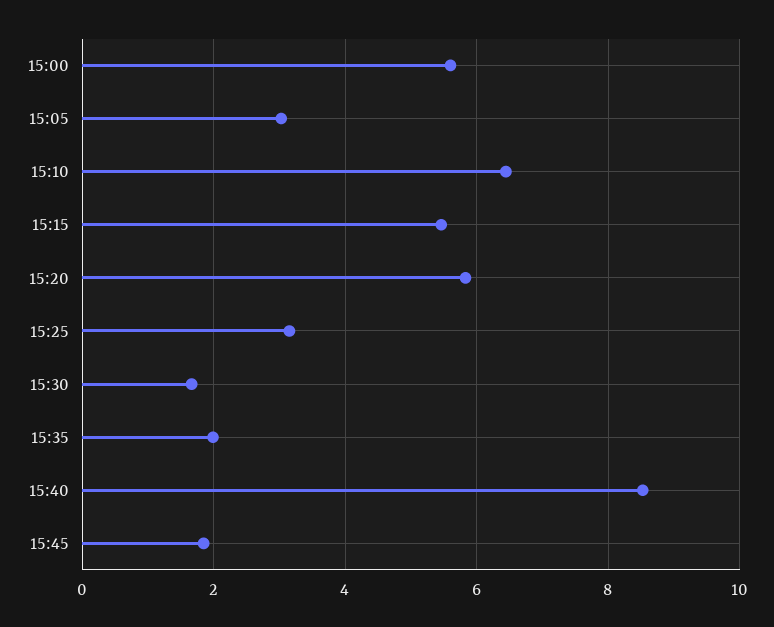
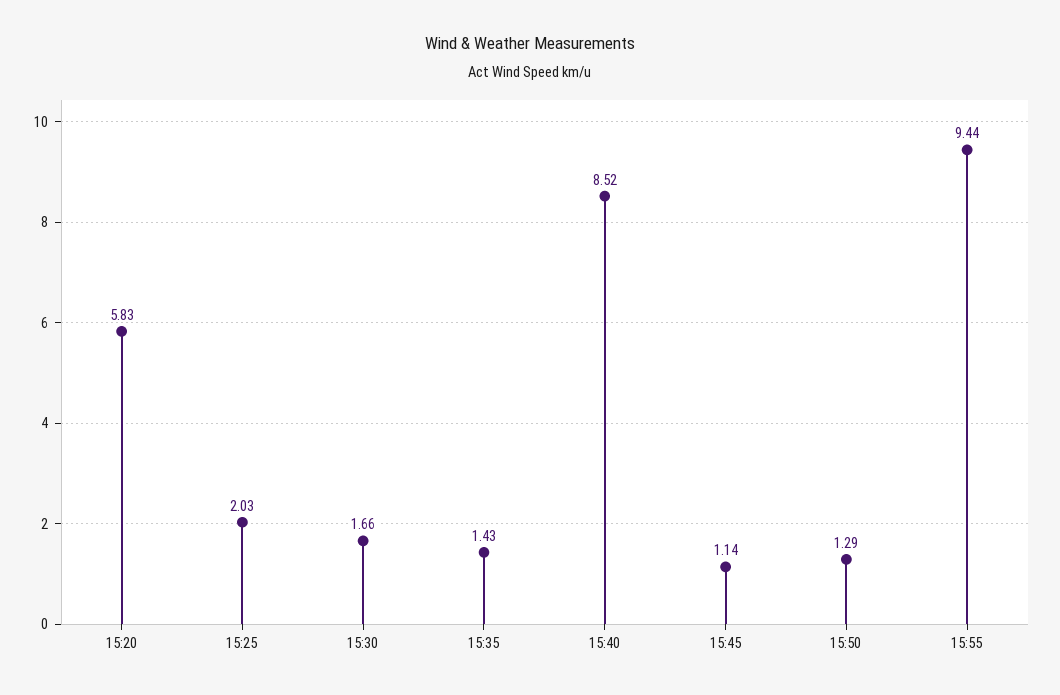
15:00: 5.6 -> none
15:05: 3 -> none
15:10: 6.4 -> none
15:15: 5.4 -> none
15:25: 3.2 -> 2.03
15:35: 2 -> 1.43
15:45: 1.8 -> 1.14
15:50: none -> 1.29
15:55: none -> 9.44

